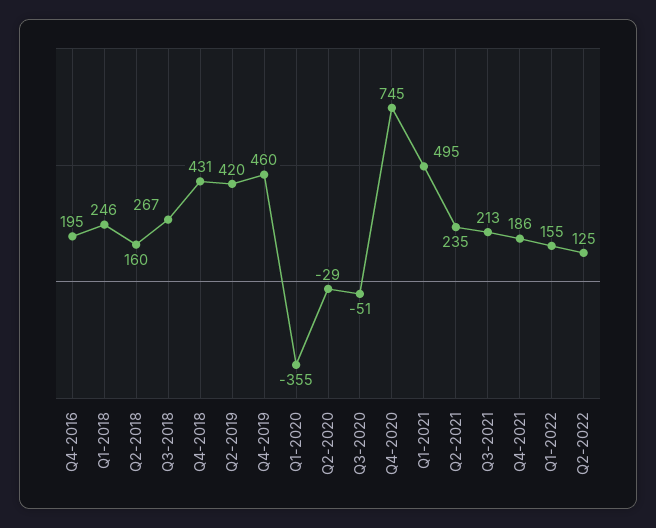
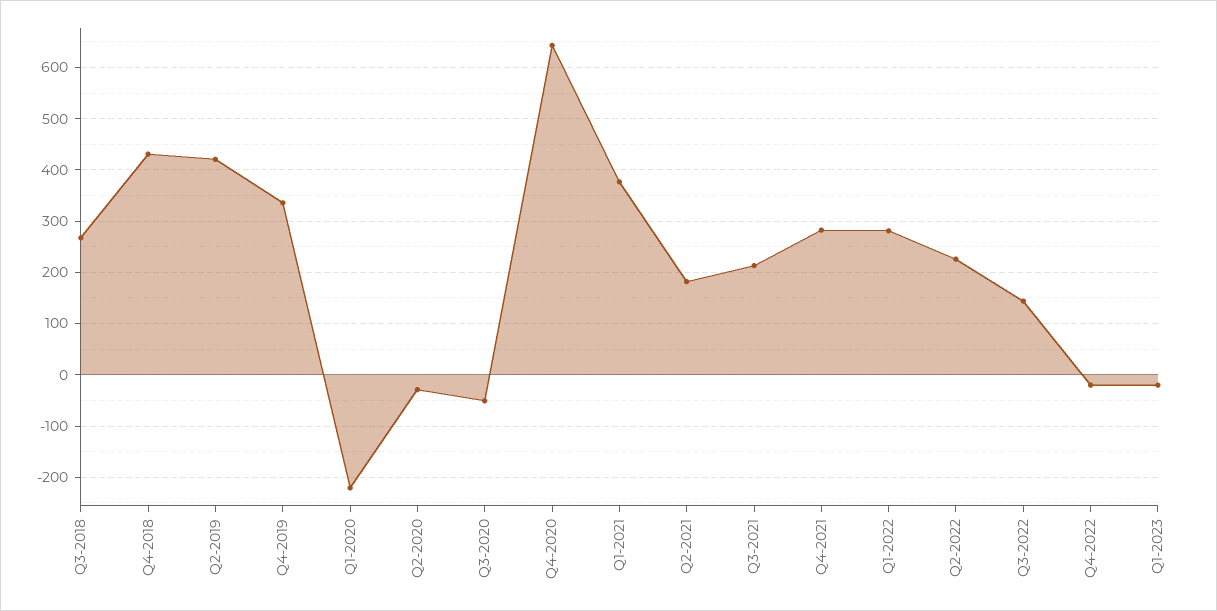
Q4-2016: 195 -> none
Q1-2018: 246 -> none
Q2-2018: 160 -> none
Q4-2019: 460 -> 340
Q1-2020: -355 -> -220
Q4-2020: 745 -> 640
Q1-2021: 495 -> 380
Q2-2021: 235 -> 180
Q4-2021: 186 -> 280
Q1-2022: 155 -> 280
Q2-2022: 125 -> 220
Q3-2022: none -> 140
Q4-2022: none -> -20
Q1-2023: none -> -20

